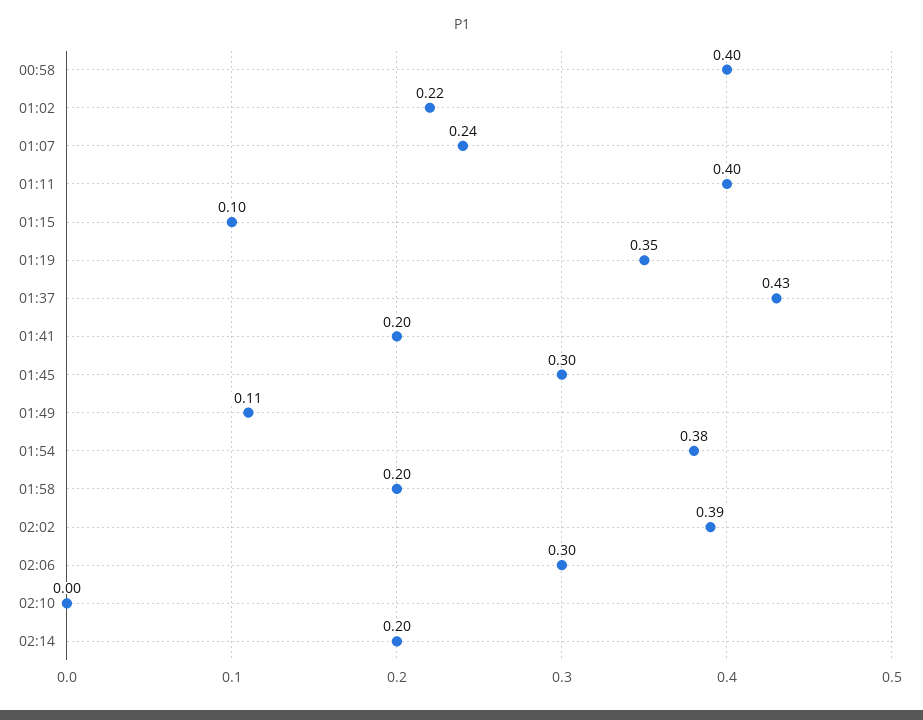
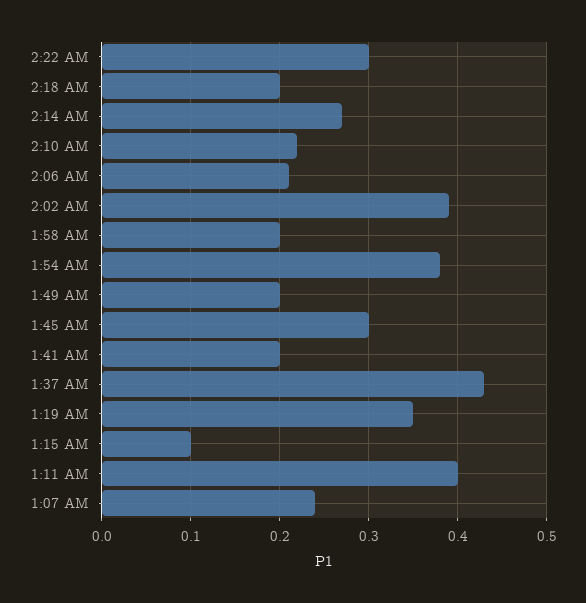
00:58: 0.4 -> none
01:02: 0.22 -> none
01:49: 0.11 -> 0.2
02:06: 0.3 -> 0.21
02:10: 0 -> 0.22
02:14: 0.2 -> 0.27
2:22 AM: none -> 0.3
2:18 AM: none -> 0.2

